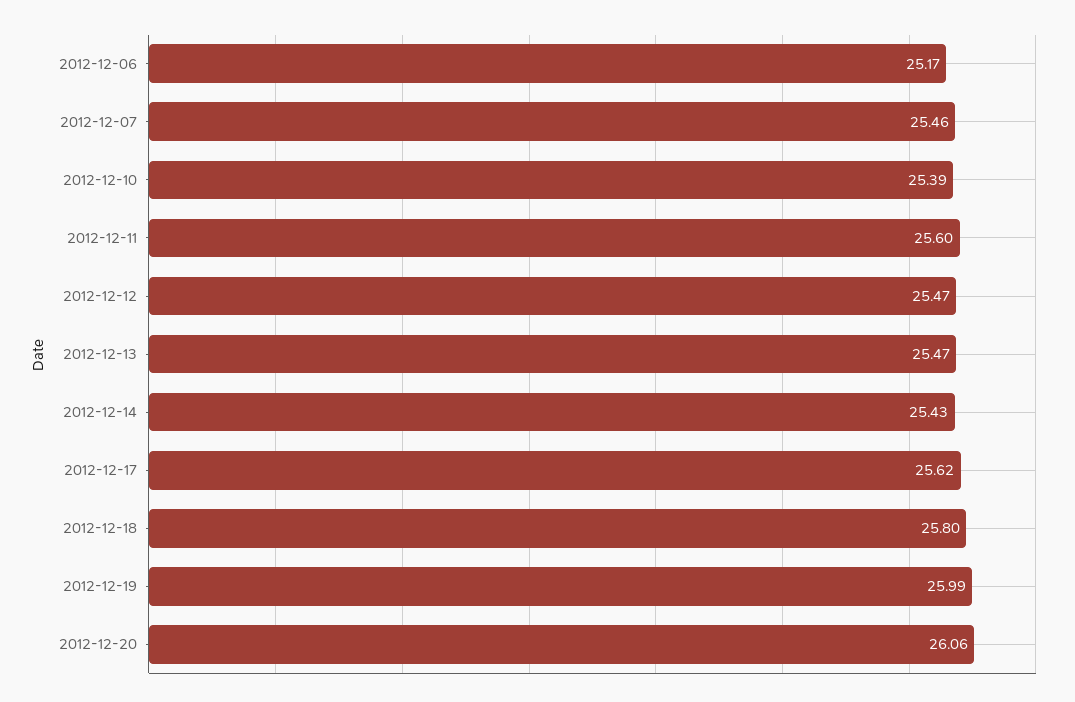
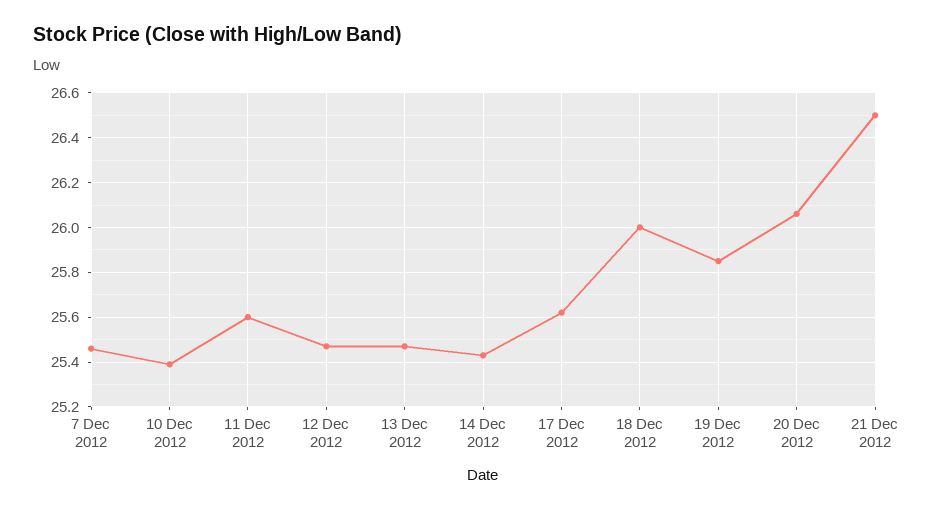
2012-12-06: 25.17 -> none
2012-12-18: 25.8 -> 26
2012-12-19: 25.99 -> 25.85
21 Dec 2012: none -> 26.5

